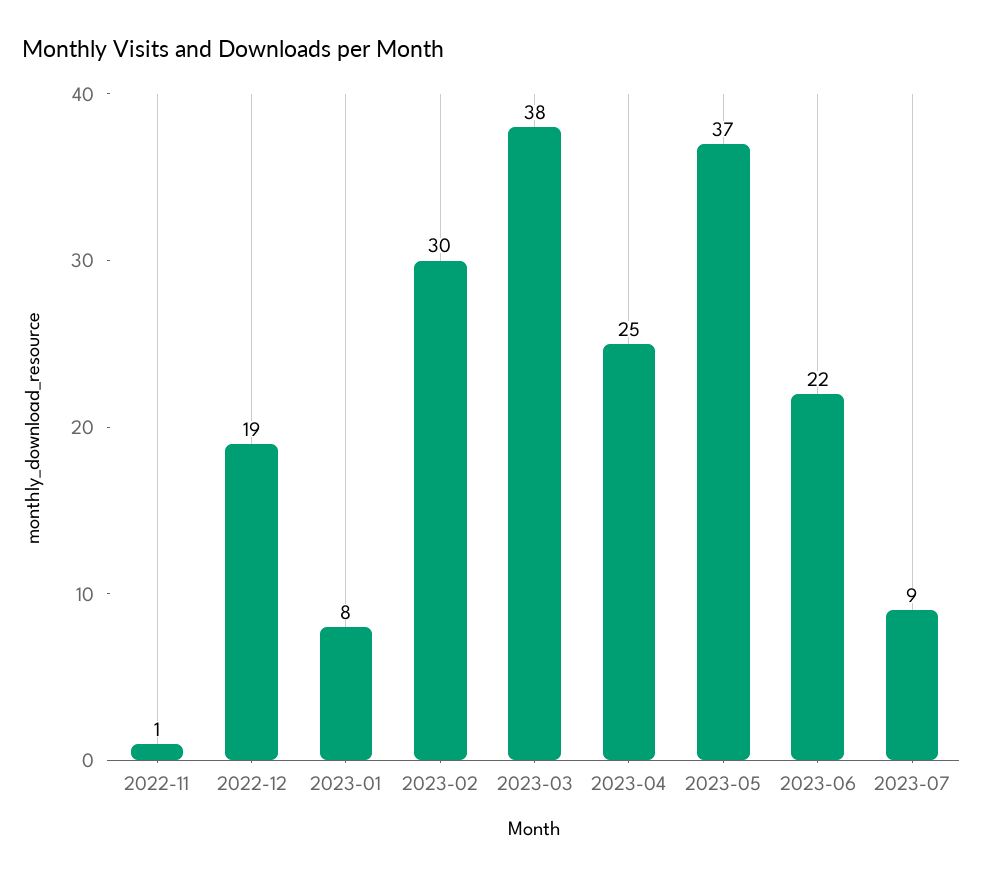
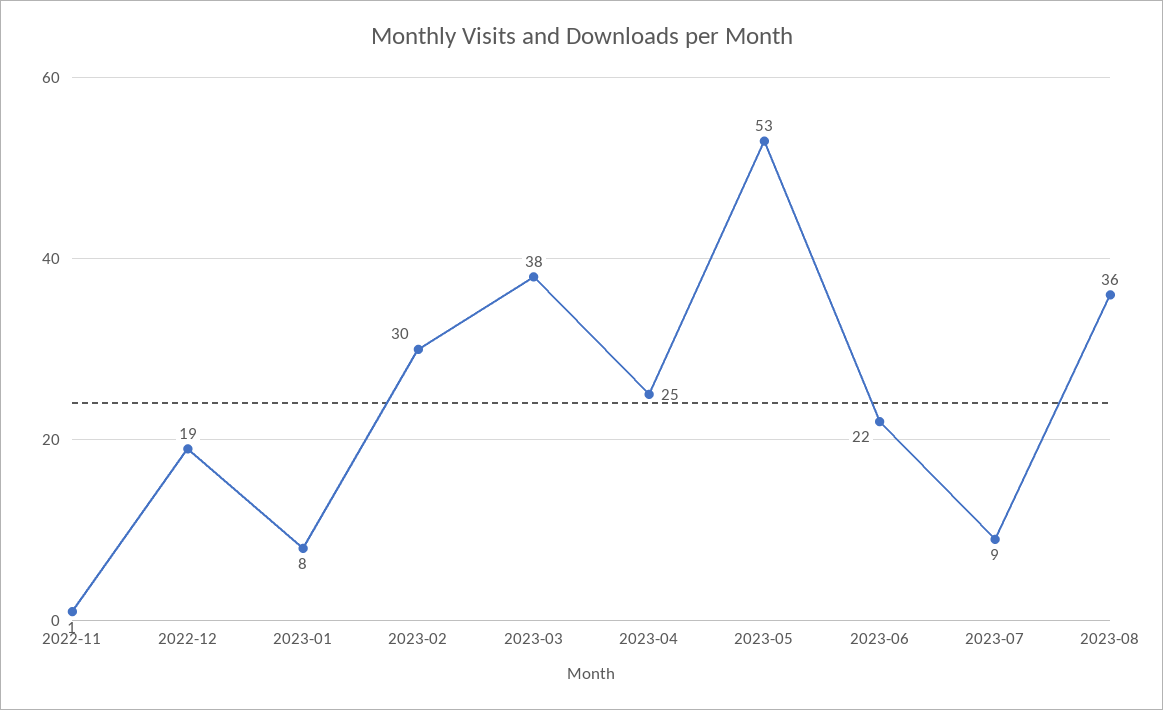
2023-05: 37 -> 53
2023-08: none -> 36

